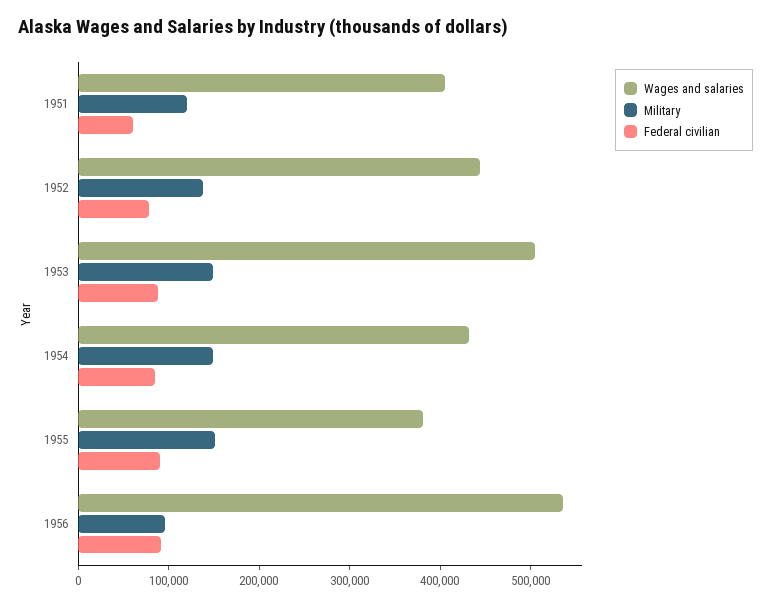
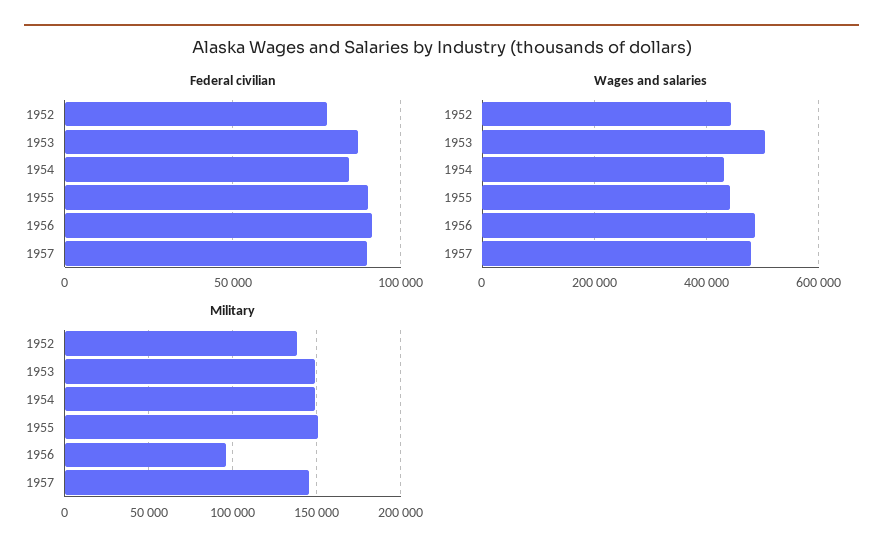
Wages and salaries, 1951: 400000 -> none
Military, 1951: 120000 -> none
Federal civilian, 1951: 60000 -> none
Wages and salaries, 1955: 380000 -> 440000
Wages and salaries, 1956: 540000 -> 480000
Federal civilian, 1957: none -> 90000
Wages and salaries, 1957: none -> 480000
Military, 1957: none -> 145000

